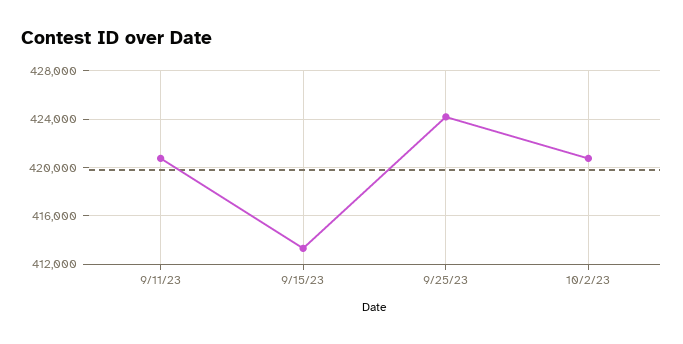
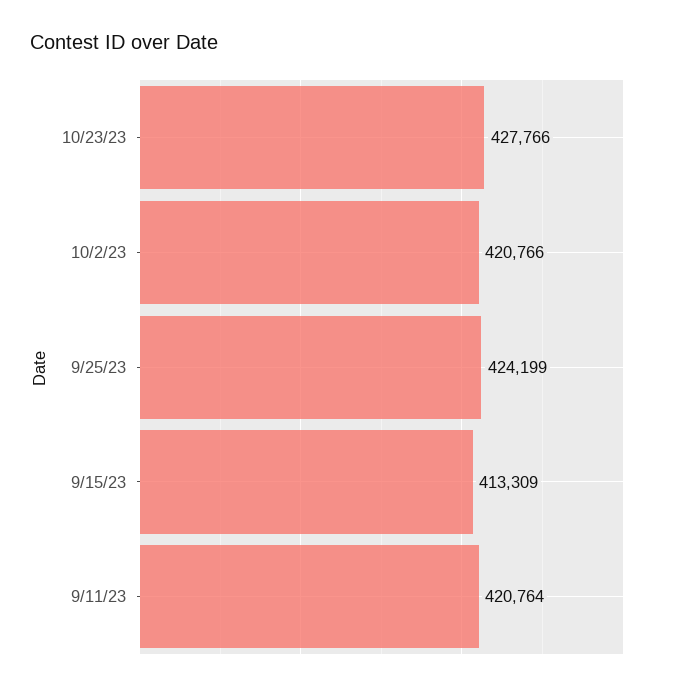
10/23/23: none -> 427766

